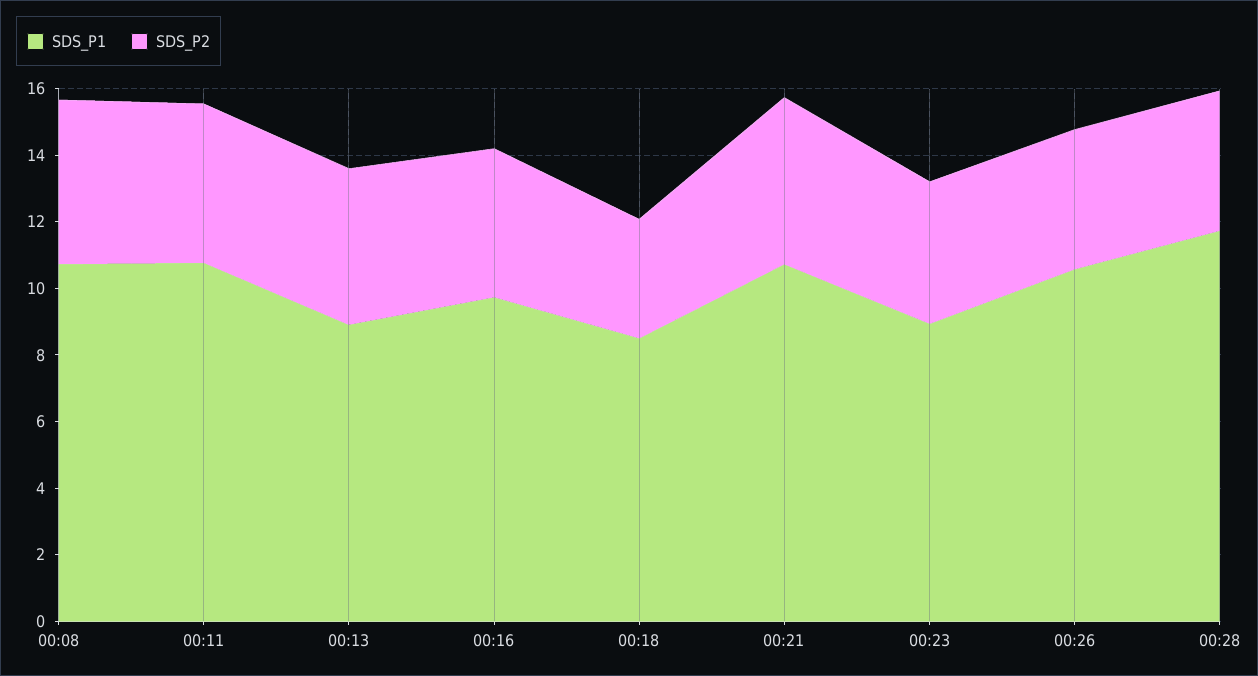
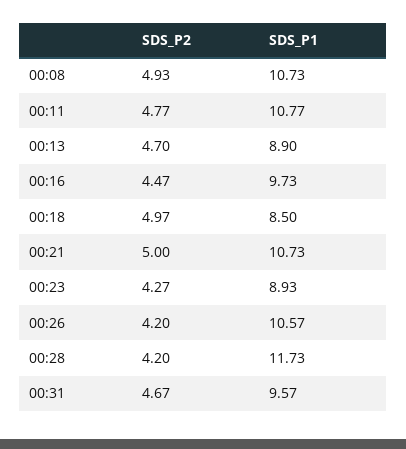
SDS_P2, 00:18: 3.5 -> 4.97
SDS_P2, 00:31: none -> 4.67
SDS_P1, 00:31: none -> 9.57

